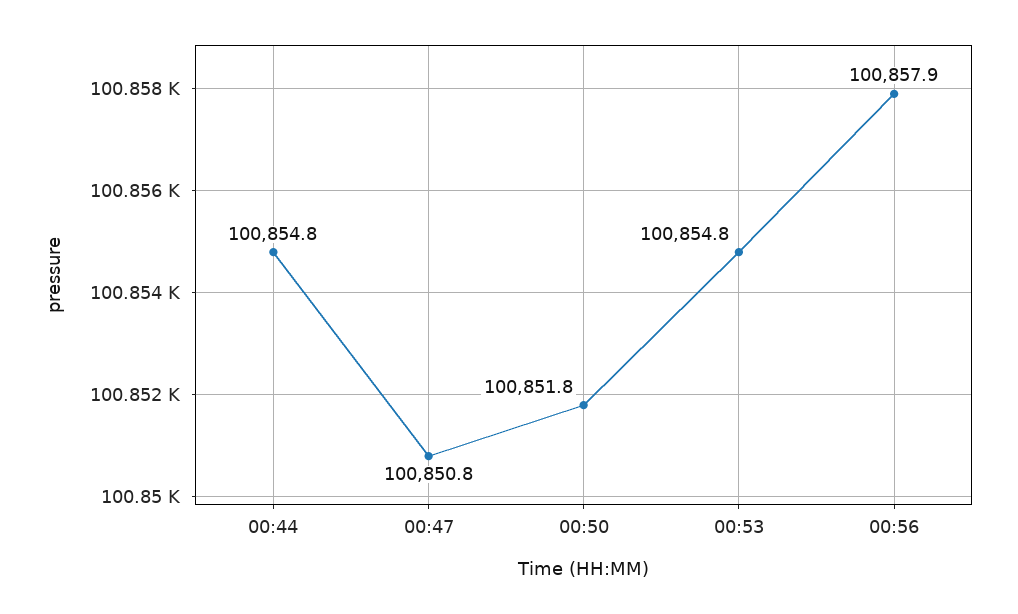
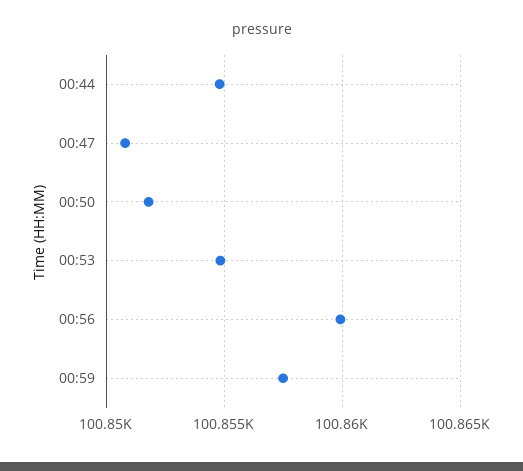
00:56: 100857.9 -> 100860
00:59: none -> 100857.5

